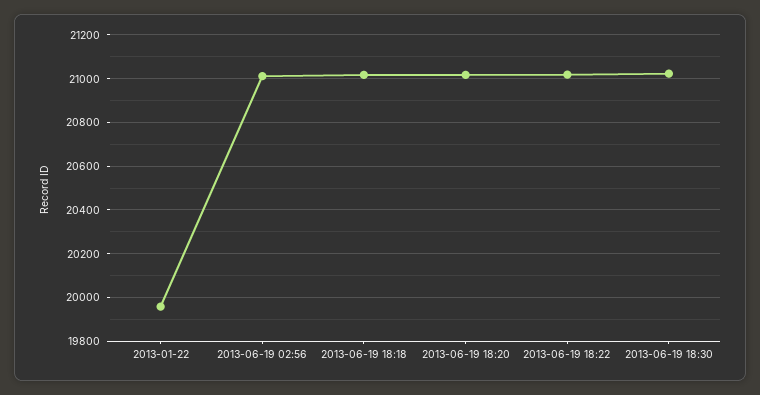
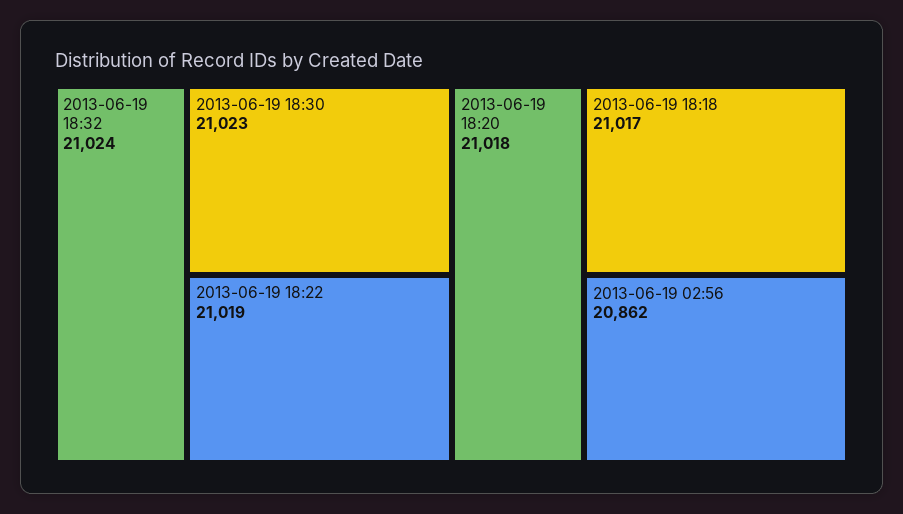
2013-01-22: 19950 -> none
2013-06-19 02:56: 21000 -> 20862
2013-06-19 18:32: none -> 21024

